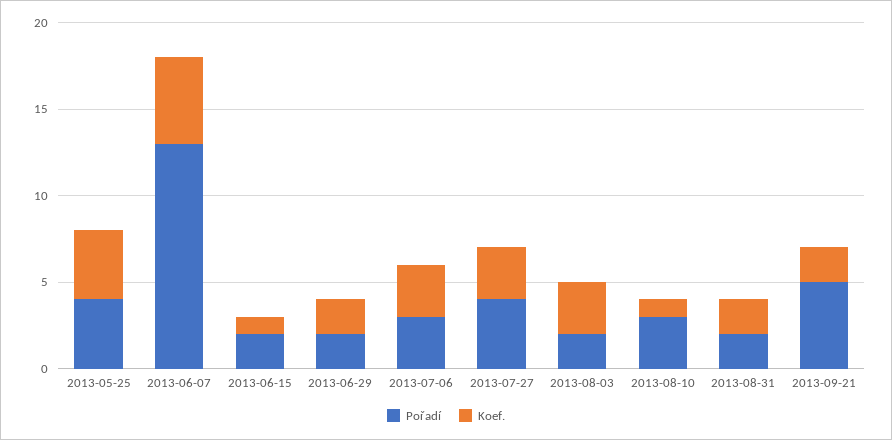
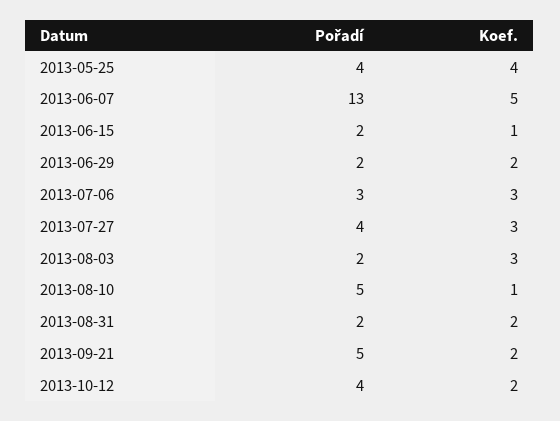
Pořadí, 2013-08-10: 3 -> 5
Pořadí, 2013-10-12: none -> 4
Koef., 2013-10-12: none -> 2

